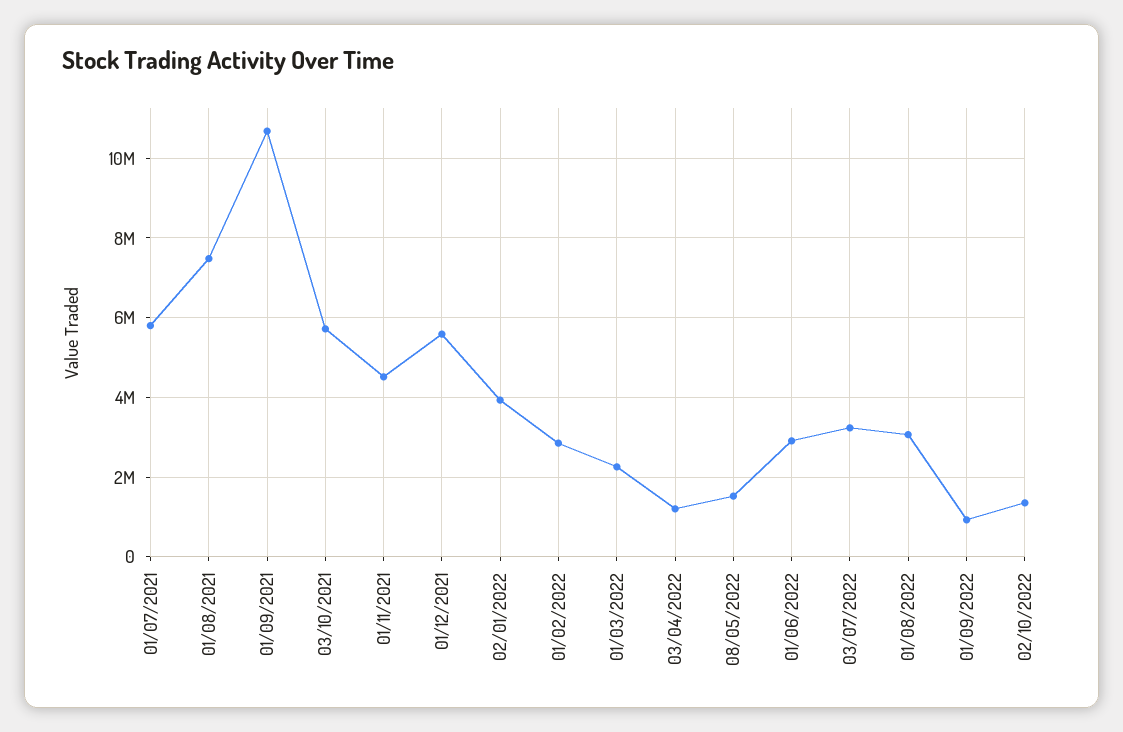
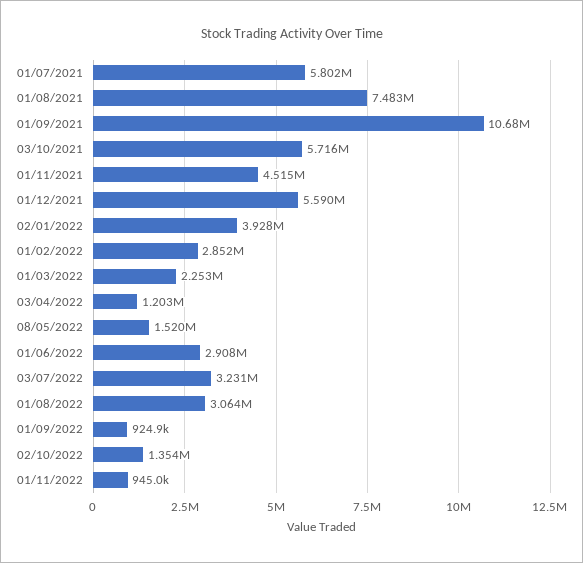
01/11/2022: none -> 945000

